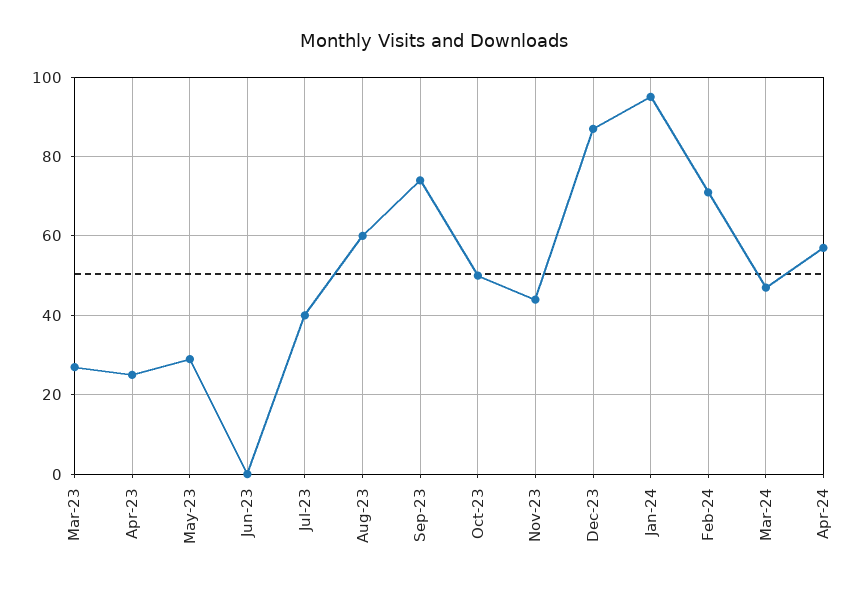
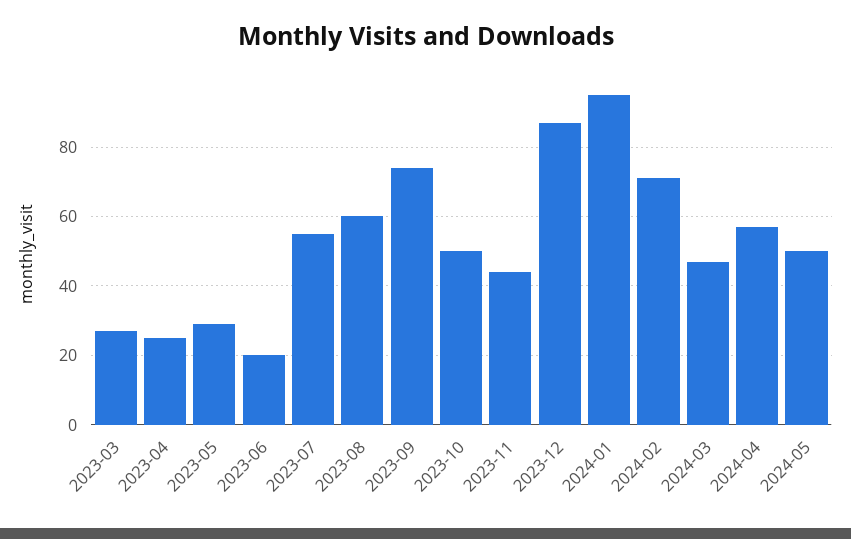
Jun-23: 0 -> 20
Jul-23: 40 -> 55
2024-05: none -> 50

